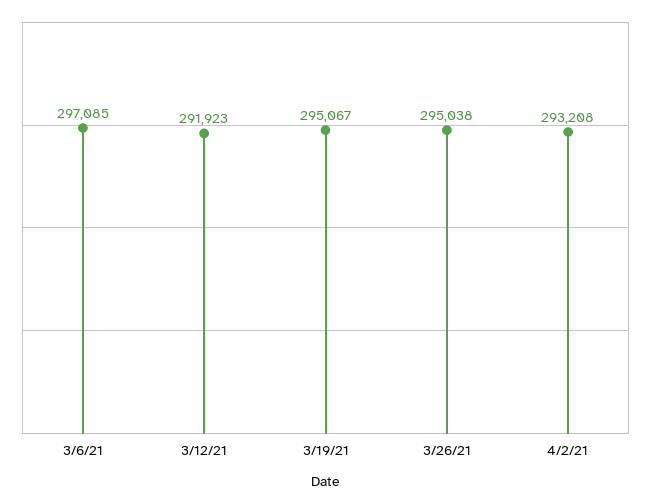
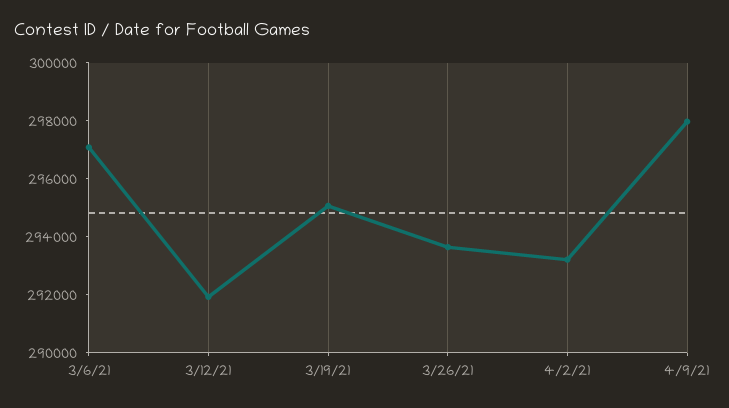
3/26/21: 295038 -> 293500
4/9/21: none -> 298000

